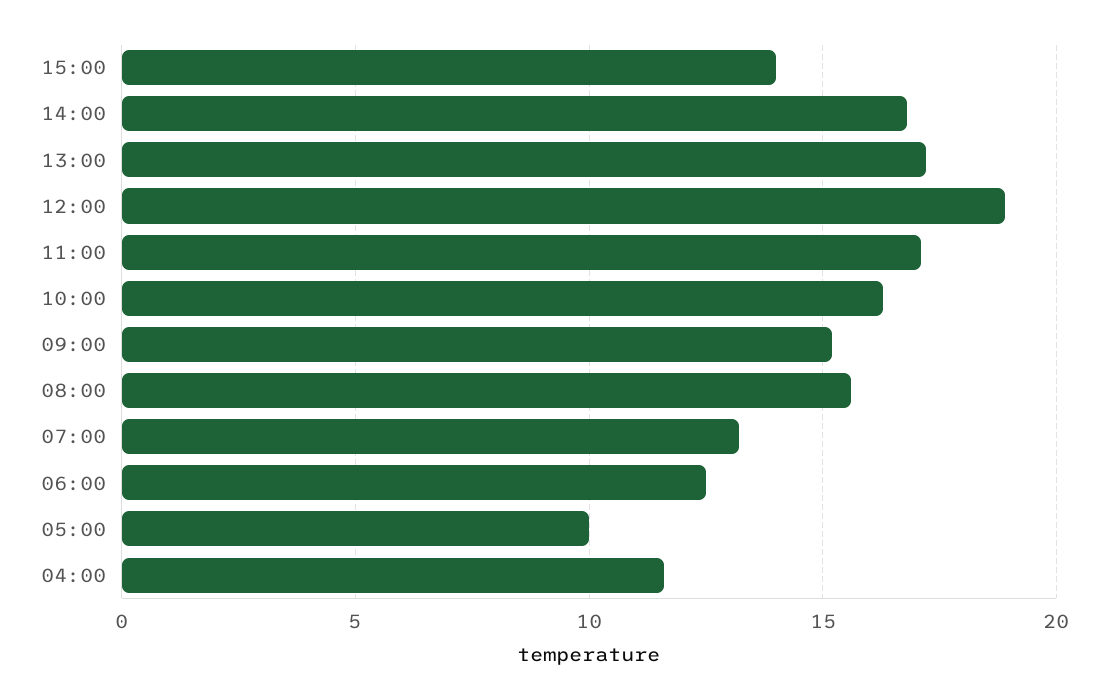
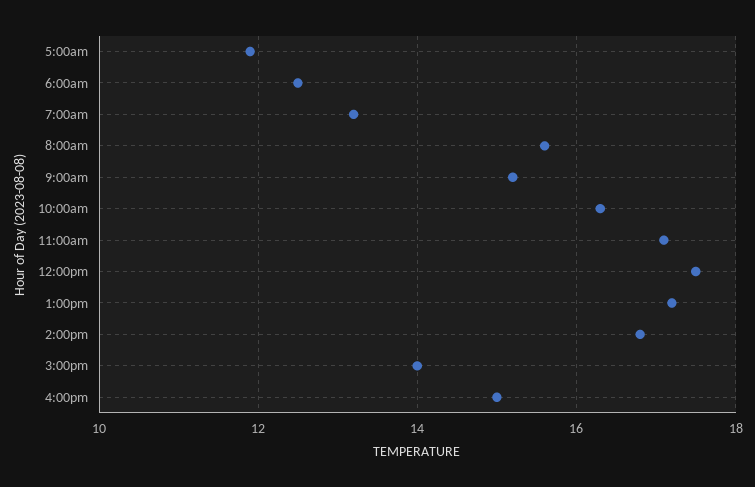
12:00: 19 -> 17.5
05:00: 10 -> 12
04:00: 11.5 -> none
4:00pm: none -> 15

